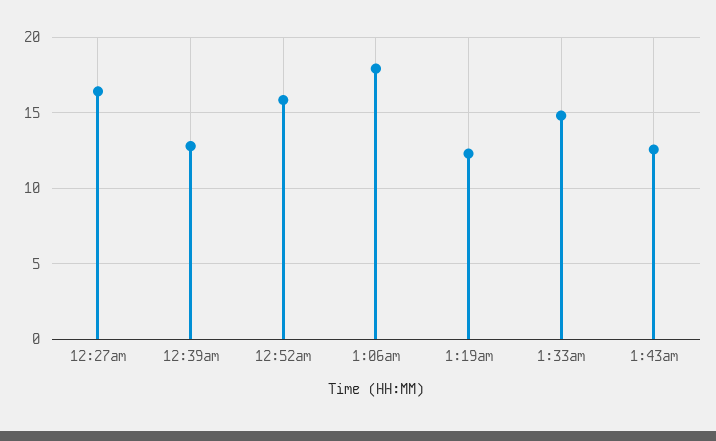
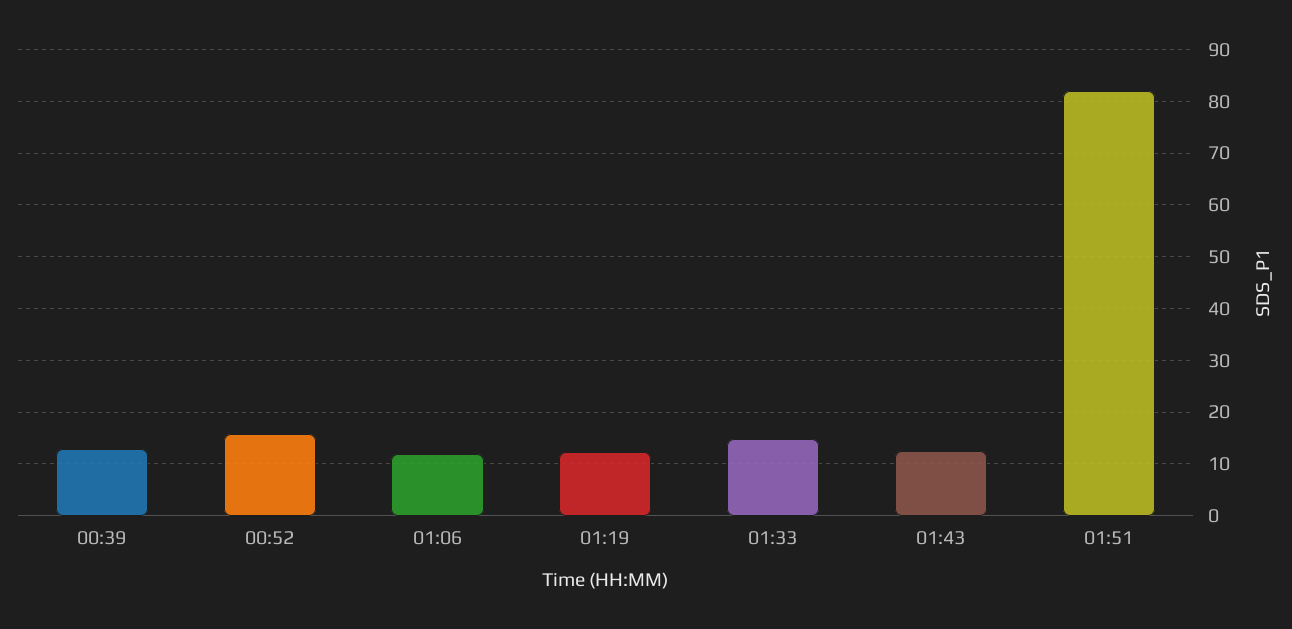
12:27am: 16.5 -> none
1:06am: 18 -> 12
01:51: none -> 82

